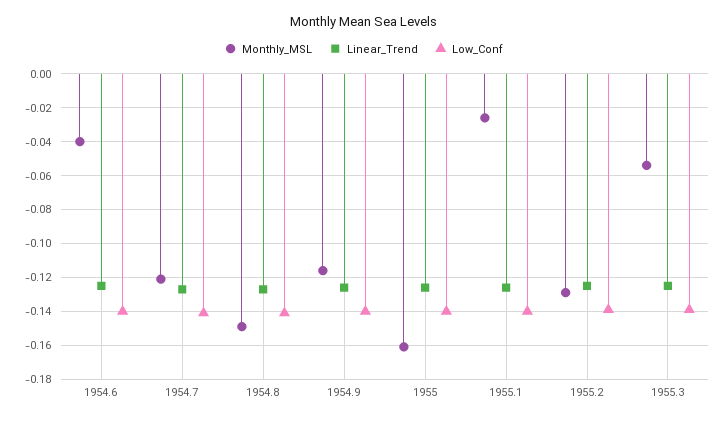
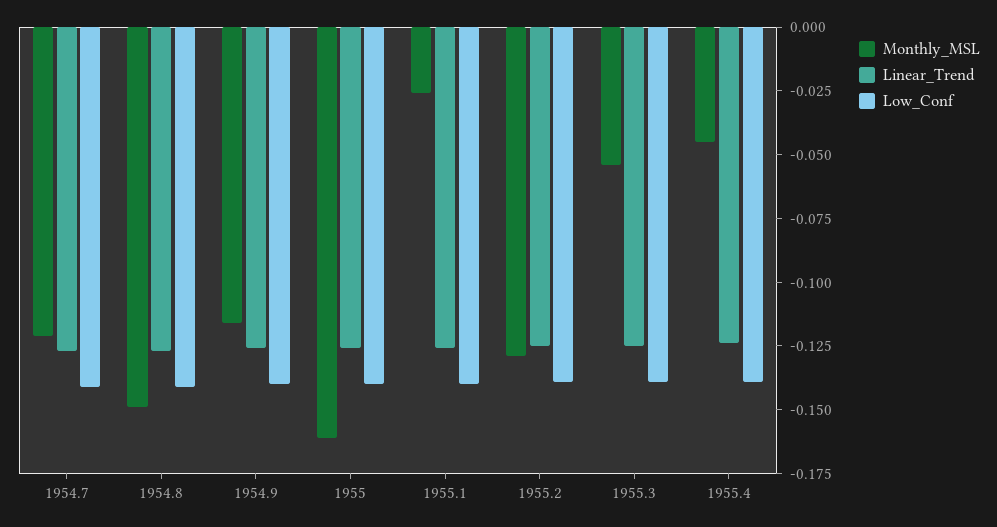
Monthly_MSL, 1954.6: -0.04 -> none
Linear_Trend, 1954.6: -0.125 -> none
Low_Conf, 1954.6: -0.14 -> none
Monthly_MSL, 1955.4: none -> -0.045
Linear_Trend, 1955.4: none -> -0.125
Low_Conf, 1955.4: none -> -0.14

